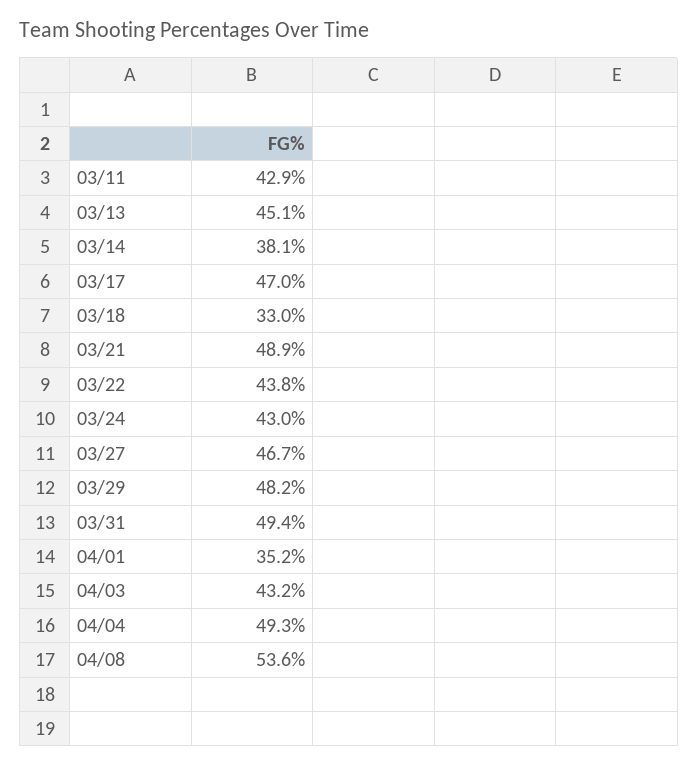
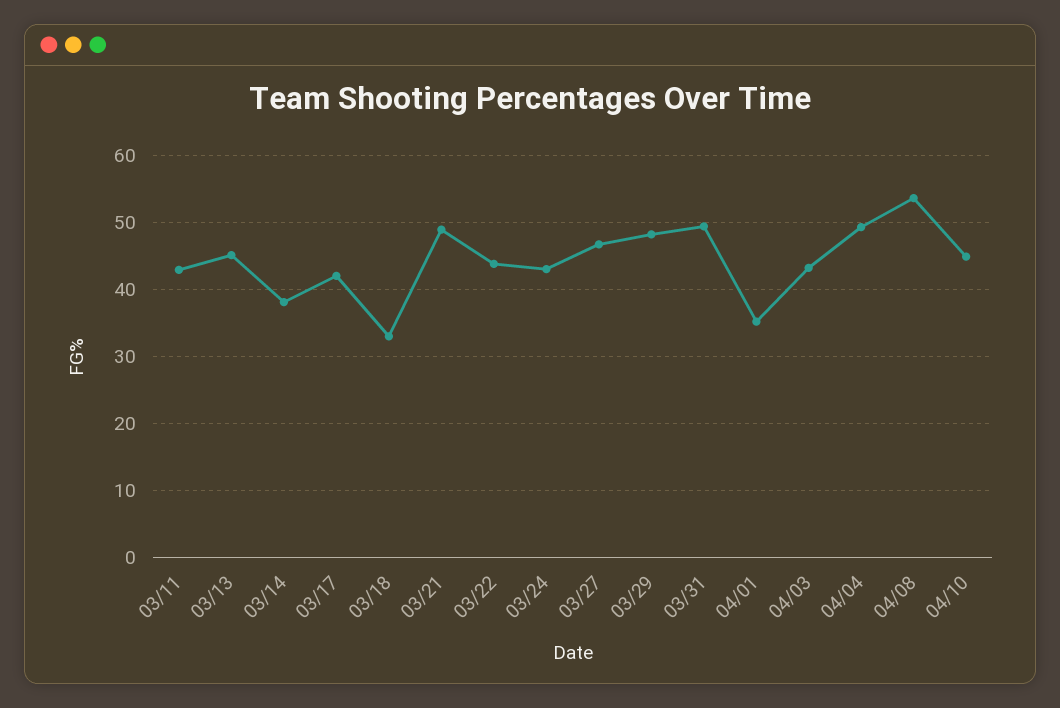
03/17: 47 -> 42
04/10: none -> 45

